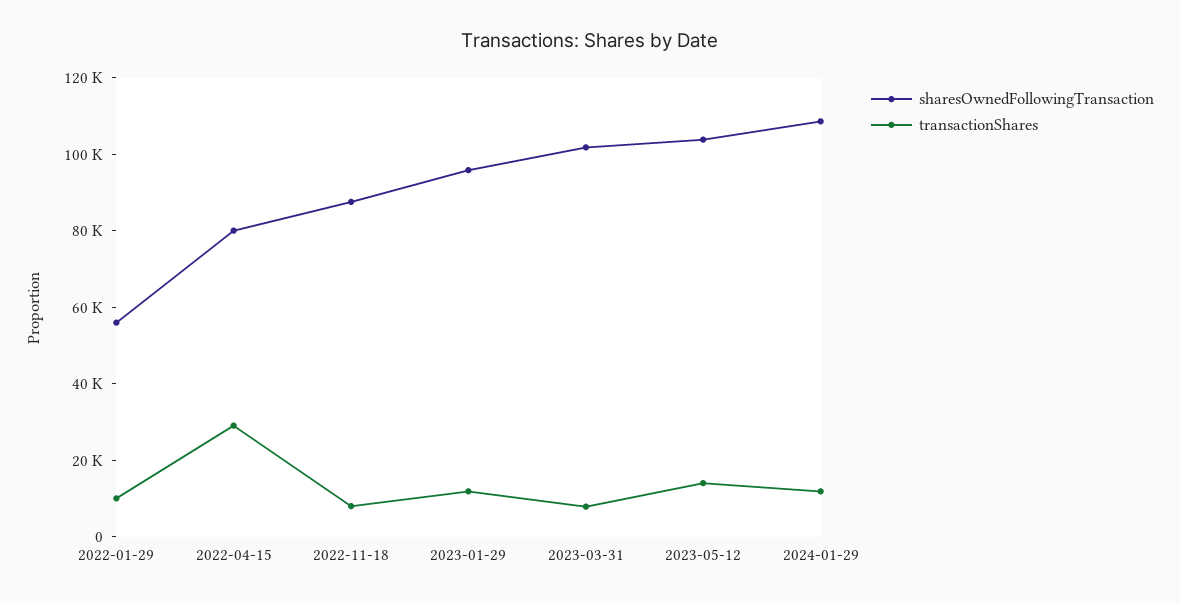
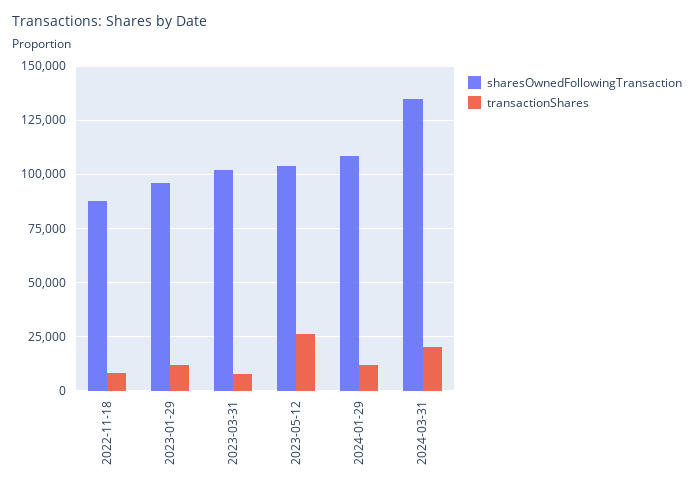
sharesOwnedFollowingTransaction, 2022-01-29: 55000 -> none
transactionShares, 2022-01-29: 10000 -> none
sharesOwnedFollowingTransaction, 2022-04-15: 80000 -> none
transactionShares, 2022-04-15: 30000 -> none
transactionShares, 2023-05-12: 15000 -> 25000
sharesOwnedFollowingTransaction, 2024-03-31: none -> 135000
transactionShares, 2024-03-31: none -> 20000

